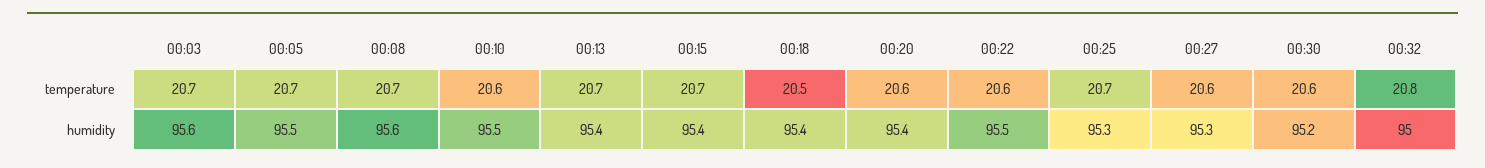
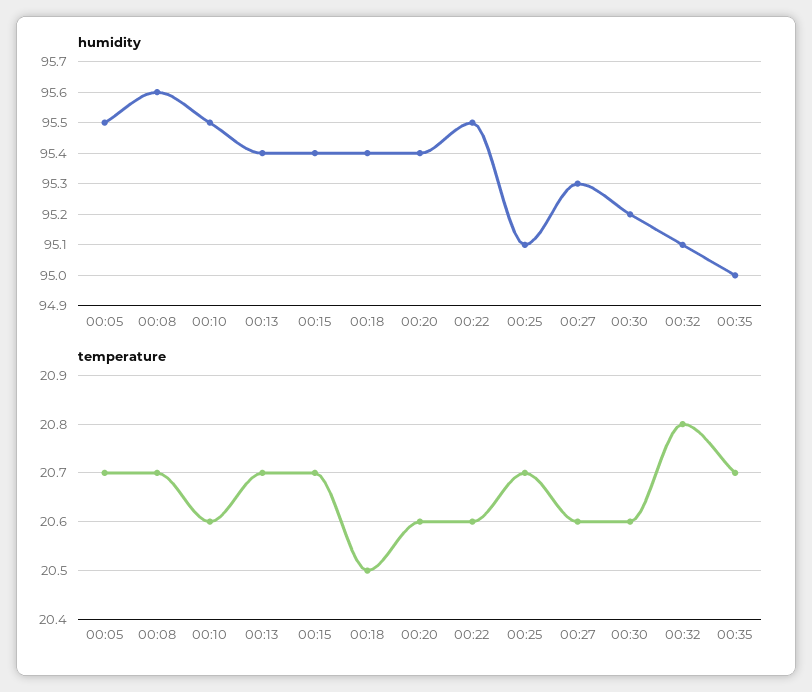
temperature, 00:03: 20.7 -> none
humidity, 00:03: 95.6 -> none
humidity, 00:25: 95.3 -> 95.1
humidity, 00:32: 95 -> 95.1
humidity, 00:35: none -> 95
temperature, 00:35: none -> 20.7

